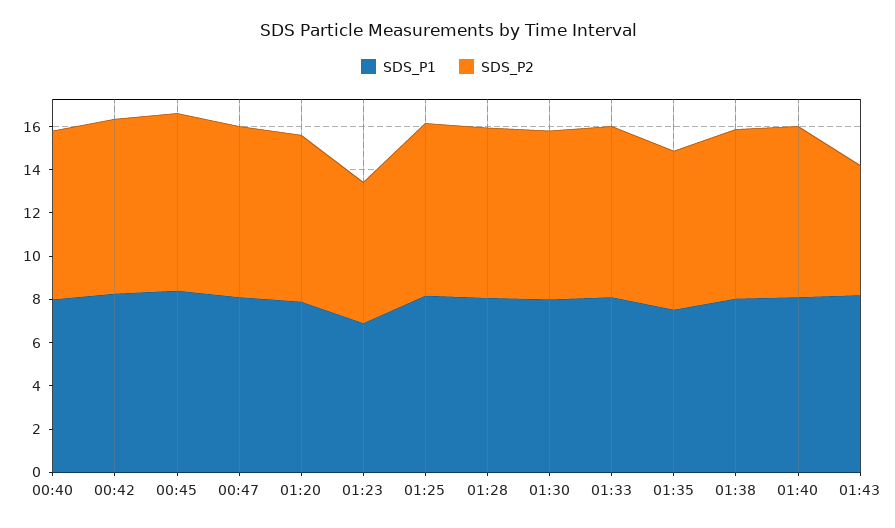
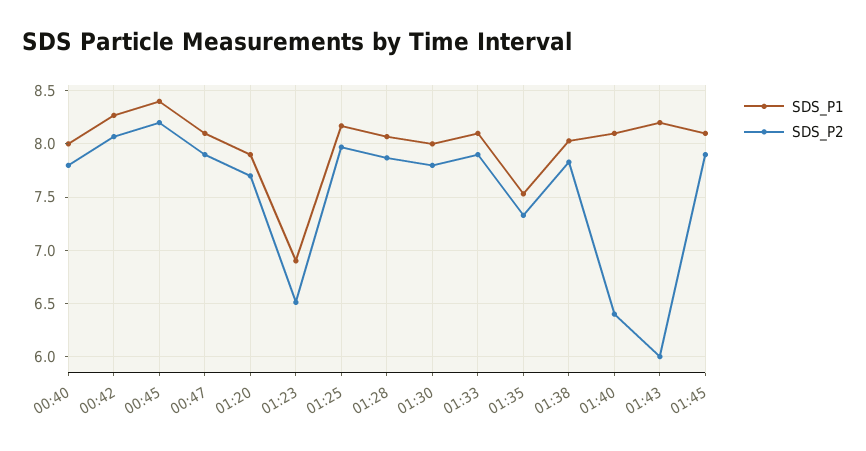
SDS_P2, 01:40: 8 -> 6.4
SDS_P1, 01:45: none -> 8.1
SDS_P2, 01:45: none -> 7.9

